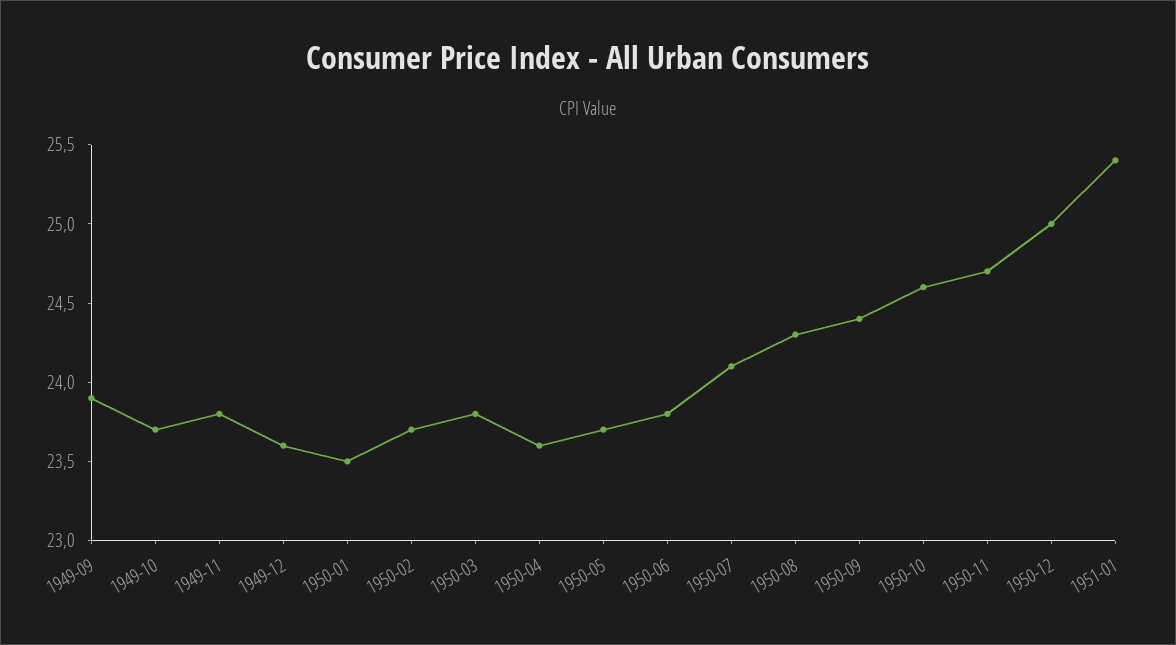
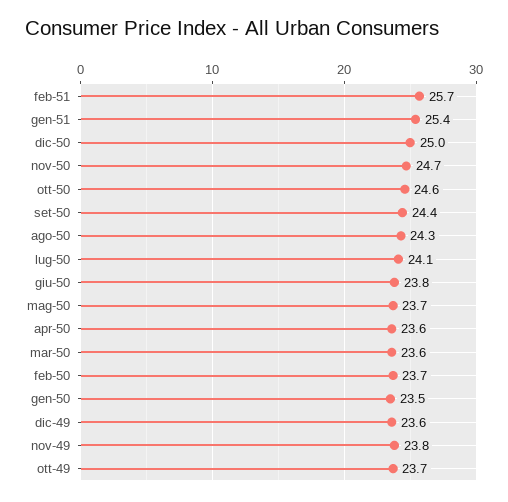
1949-09: 23.9 -> none
1950-03: 23.8 -> 23.6
feb-51: none -> 25.7

